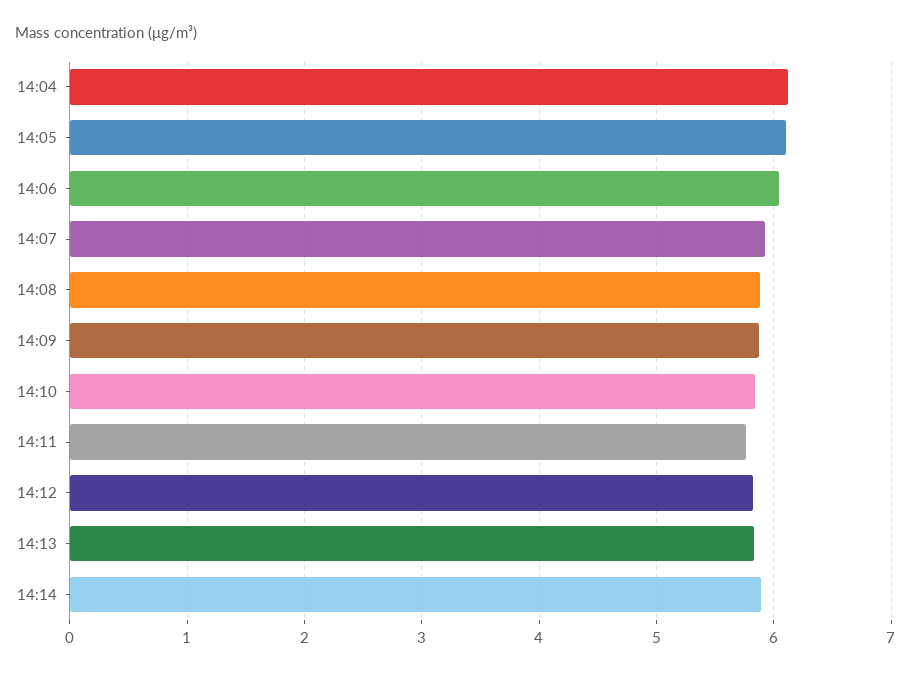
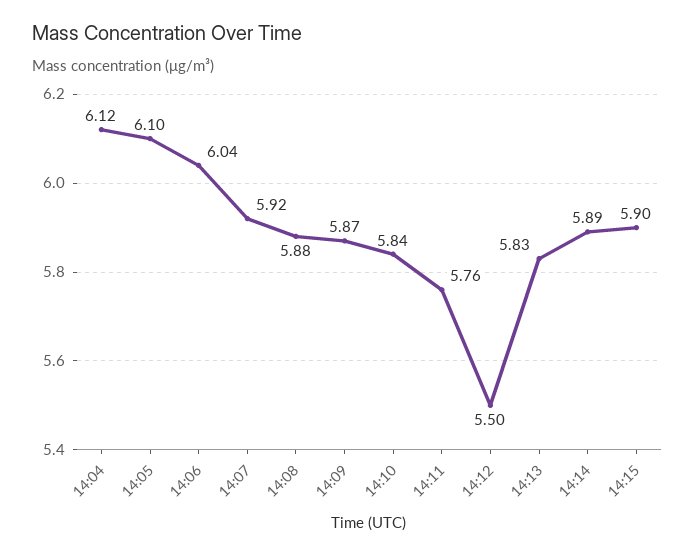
14:12: 5.8 -> 5.5
14:15: none -> 5.9

